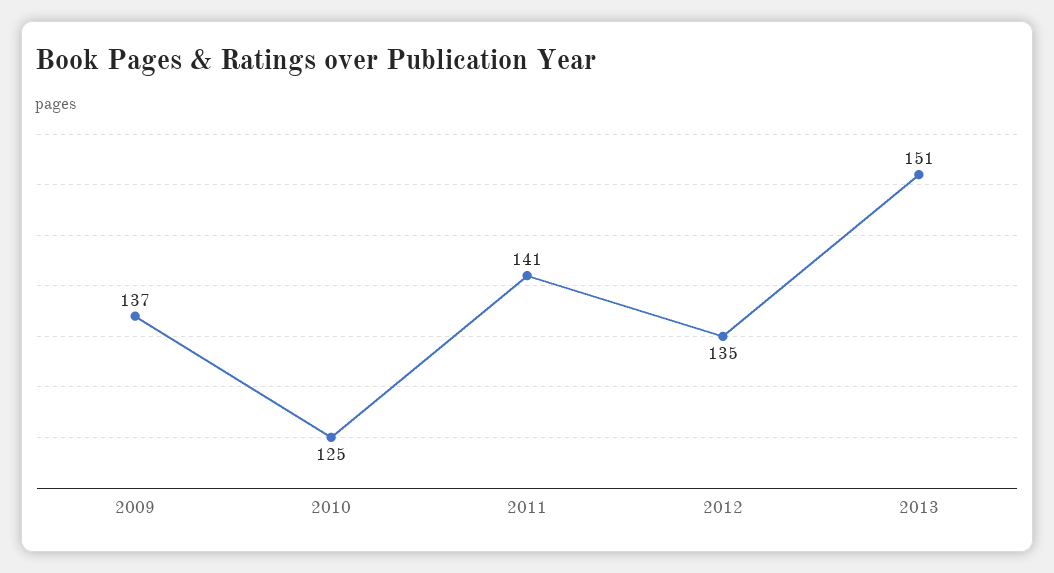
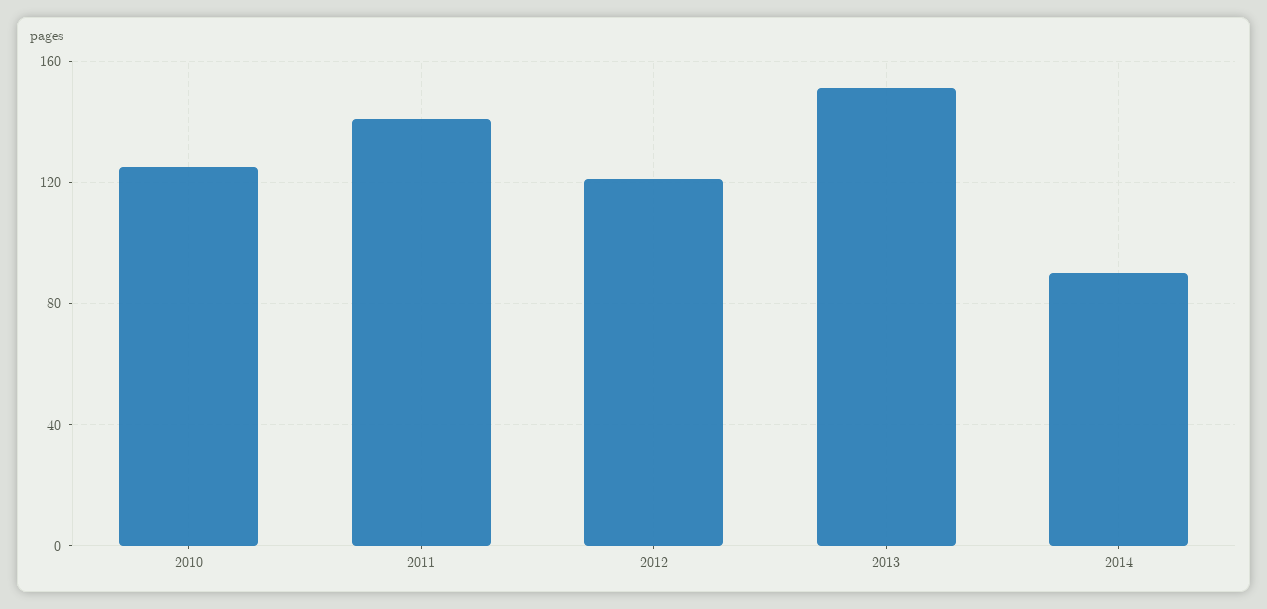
2009: 137 -> none
2012: 135 -> 120
2014: none -> 90

